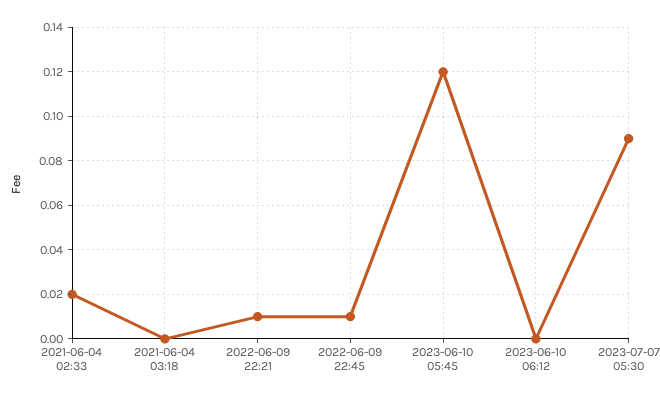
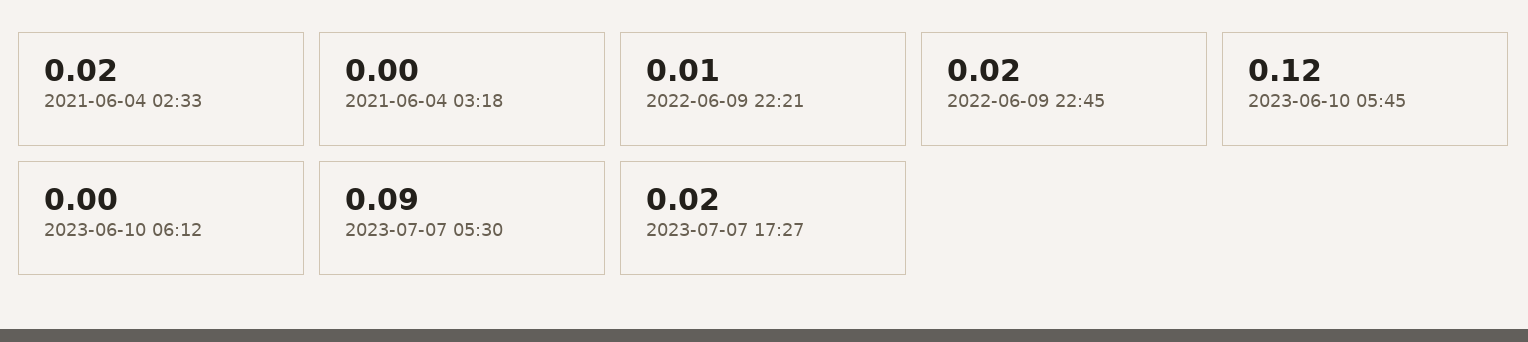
2022-06-09 22:45: 0.01 -> 0.02
2023-07-07 17:27: none -> 0.02

